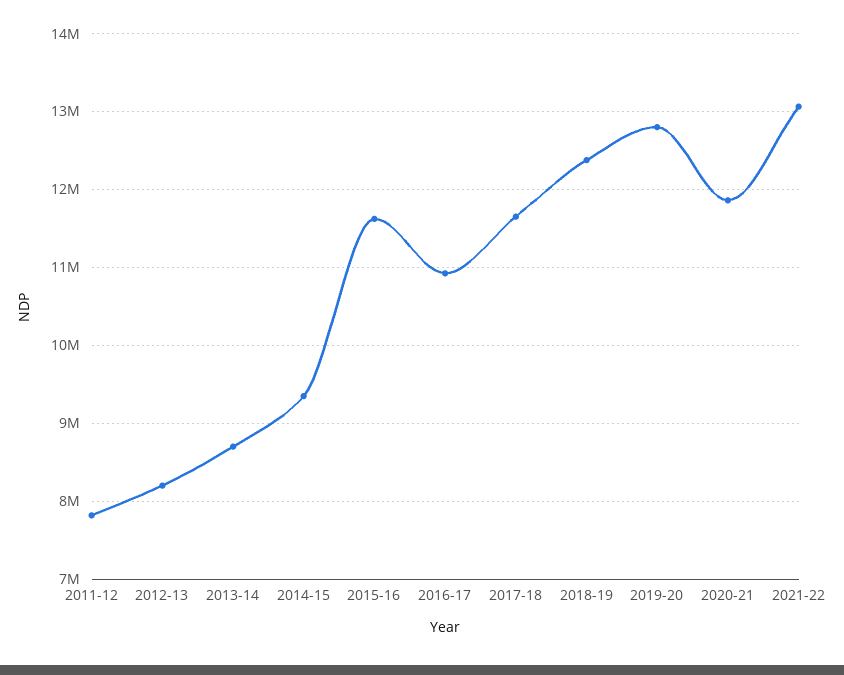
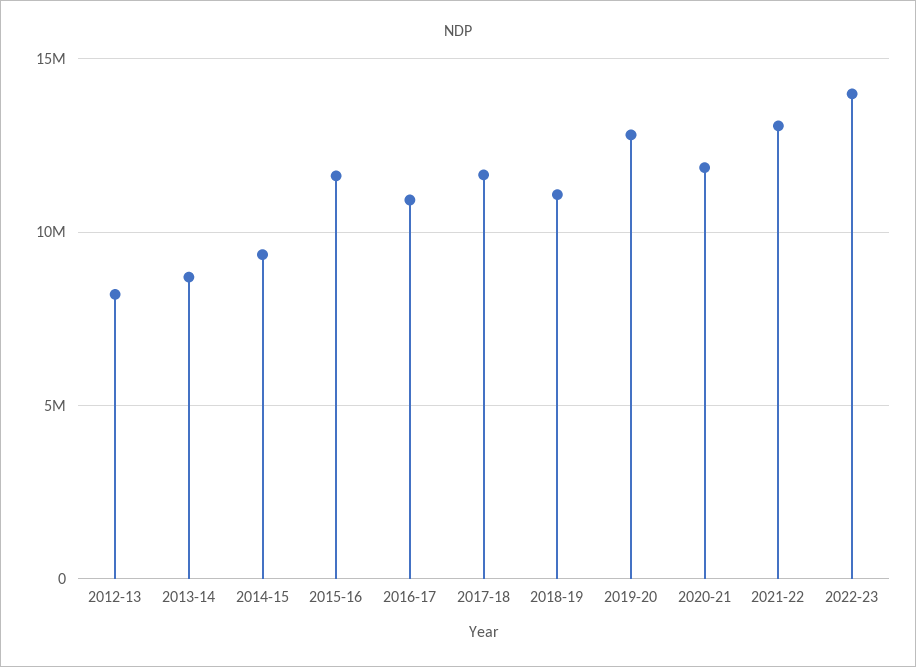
2011-12: 7800000 -> none
2018-19: 12400000 -> 11000000
2022-23: none -> 14000000

